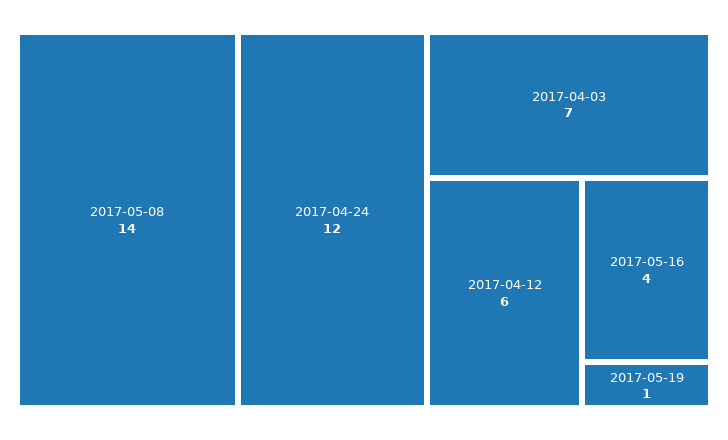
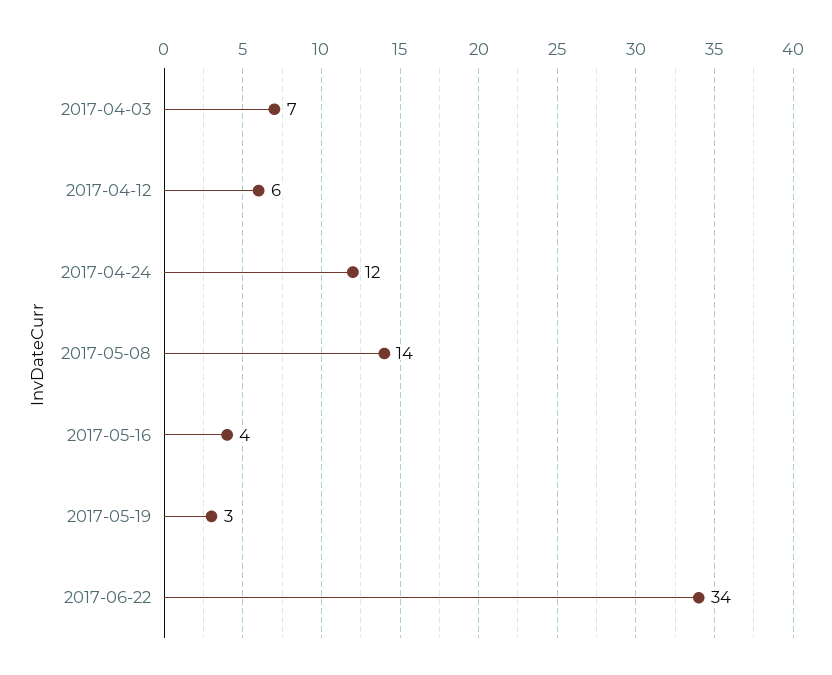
2017-05-19: 1 -> 3
2017-06-22: none -> 34

